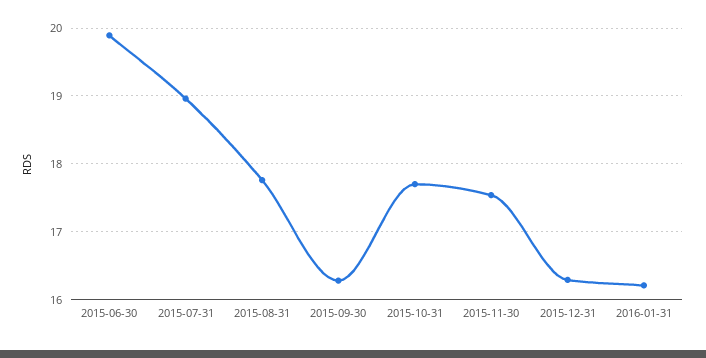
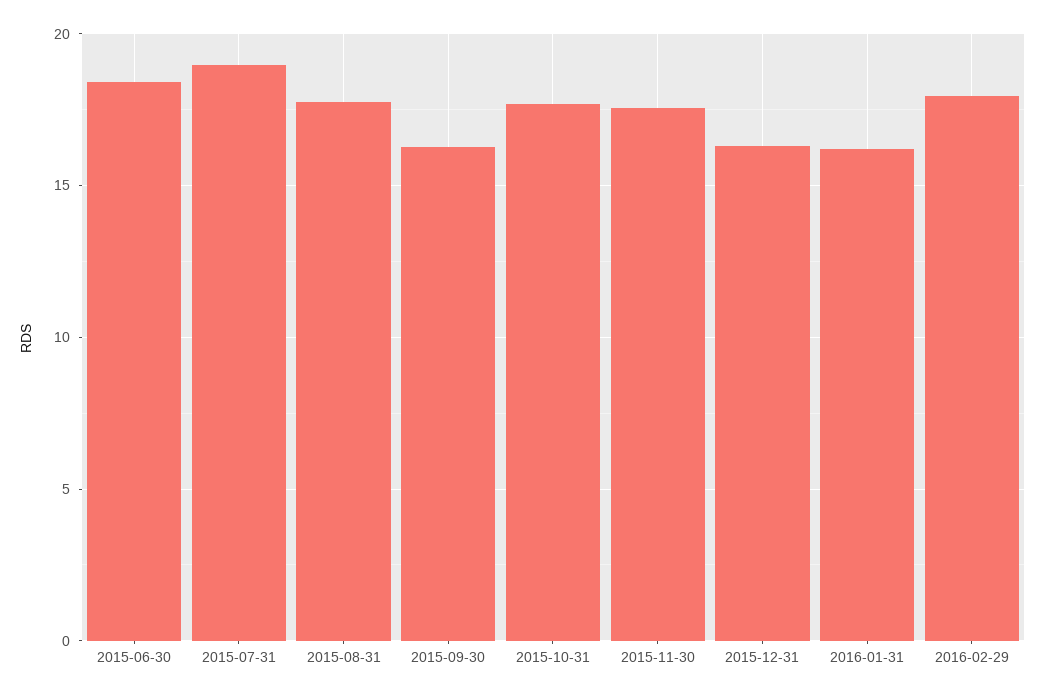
2015-06-30: 19.9 -> 18.5
2016-02-29: none -> 18

